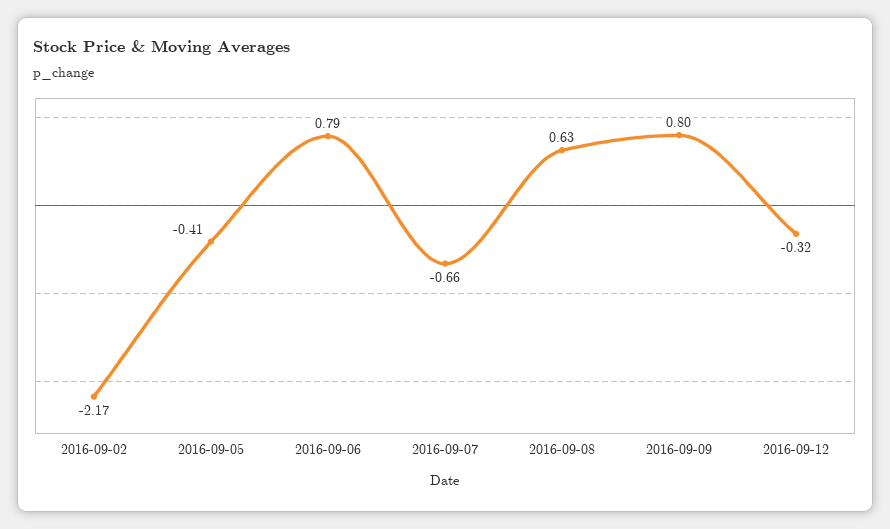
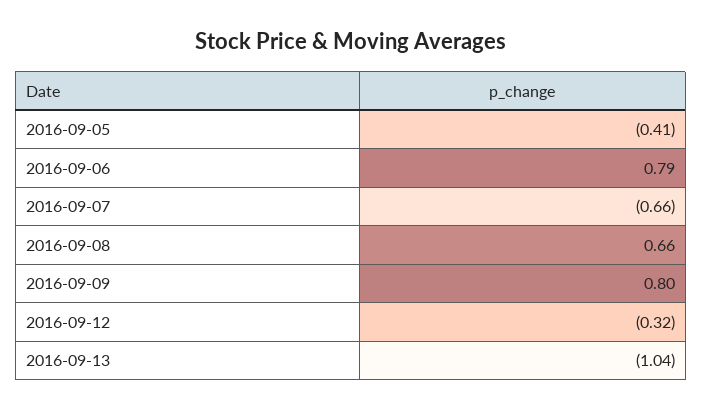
2016-09-02: -2.17 -> none
2016-09-08: 0.63 -> 0.66
2016-09-13: none -> -1.04

